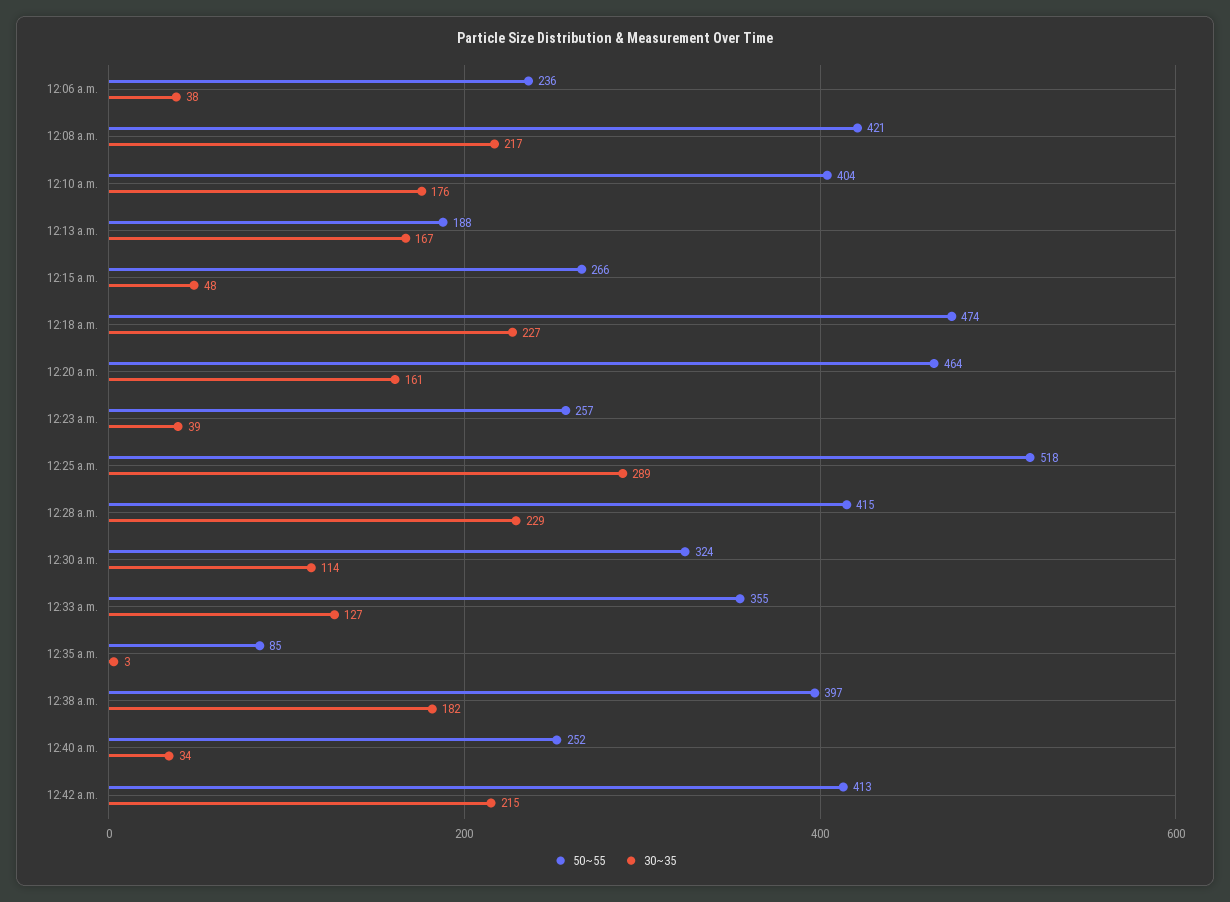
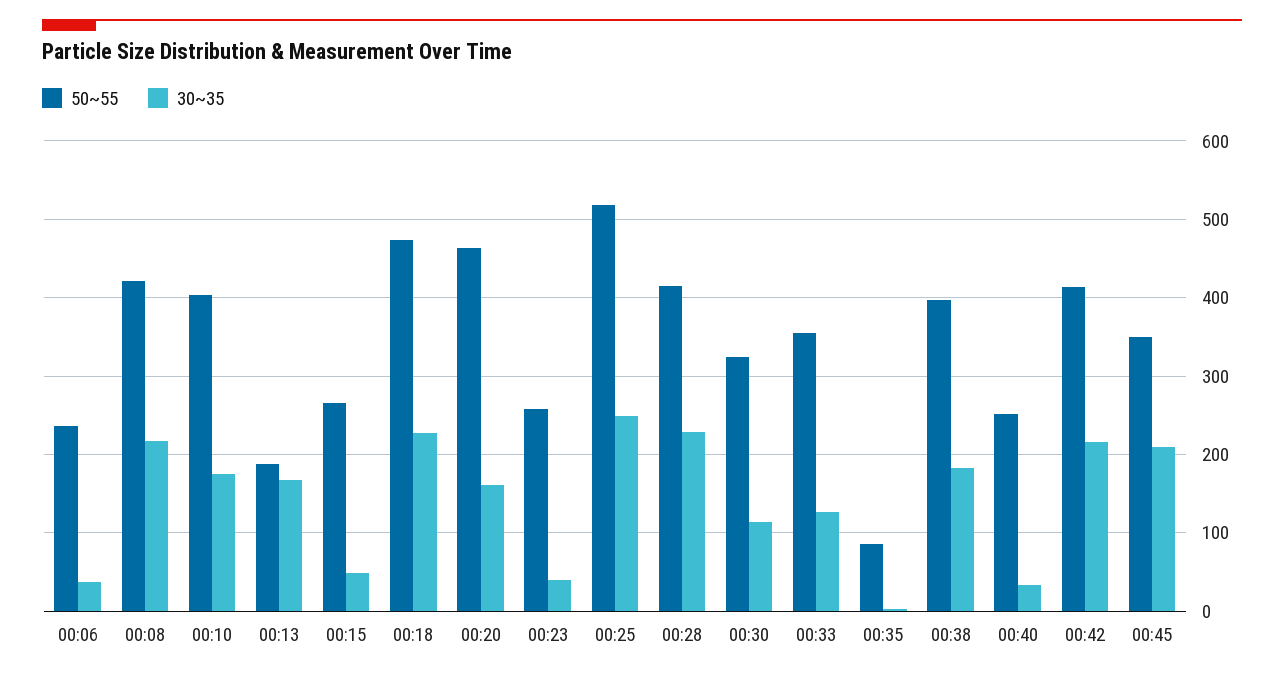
30~35, 12:25 a.m.: 289 -> 250
50~55, 00:45: none -> 350
30~35, 00:45: none -> 210

